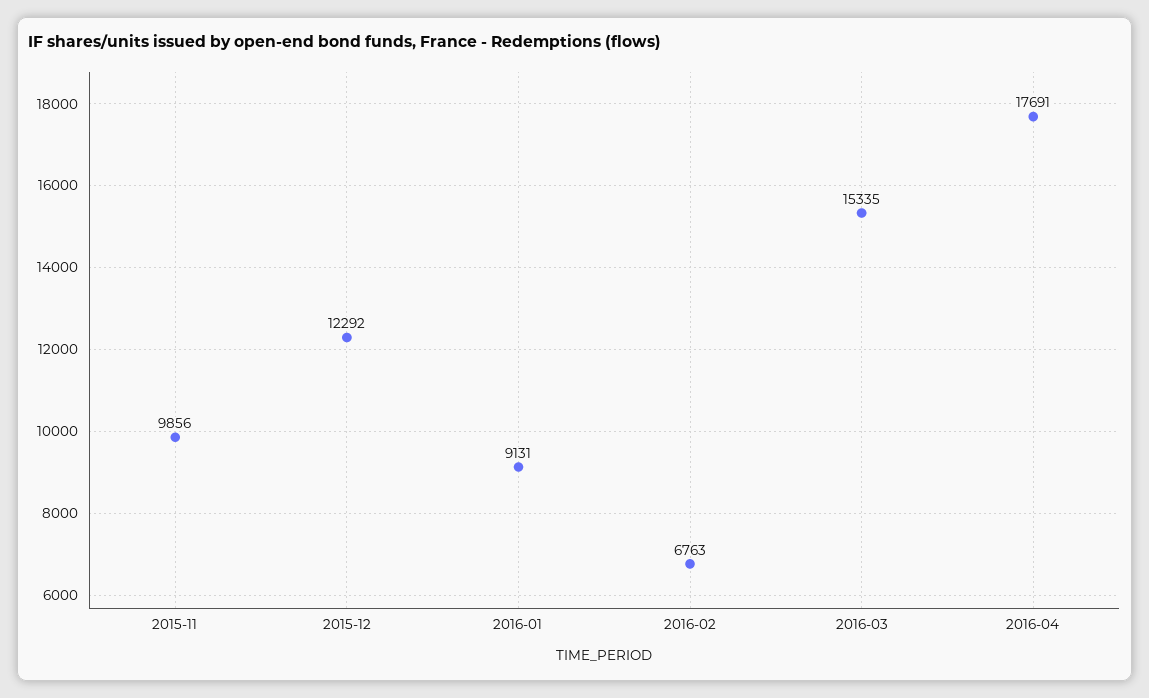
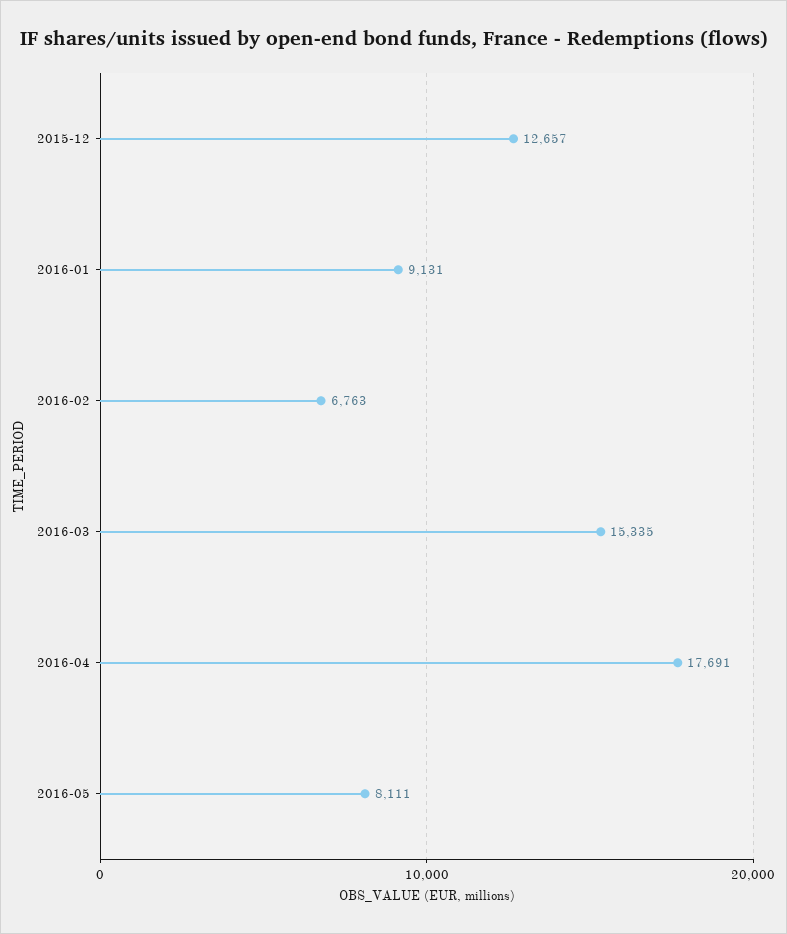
2015-11: 9856 -> none
2015-12: 12292 -> 12657
2016-05: none -> 8111

